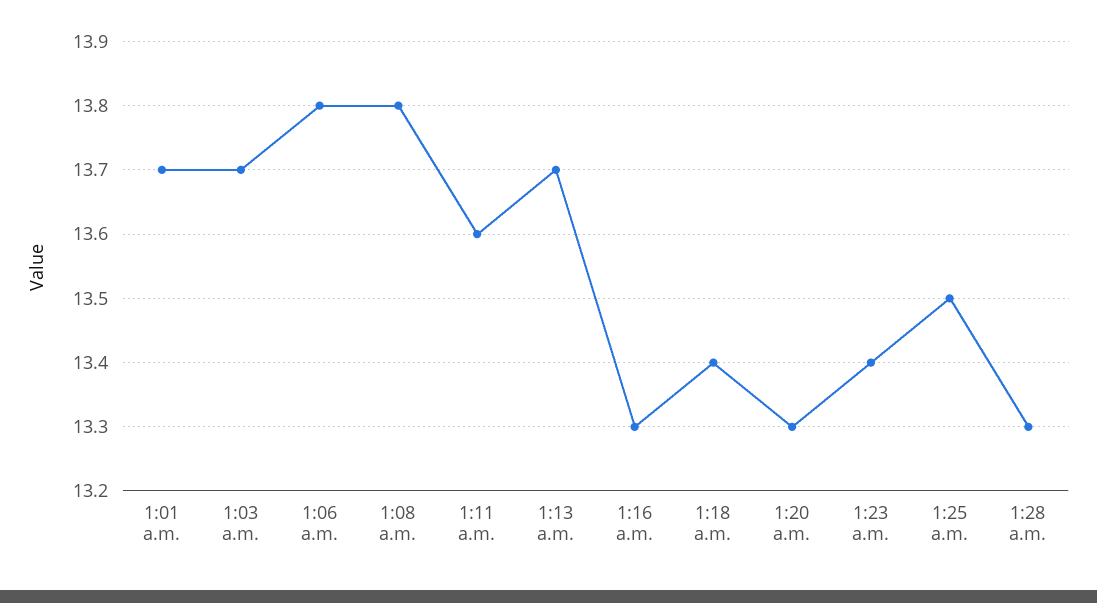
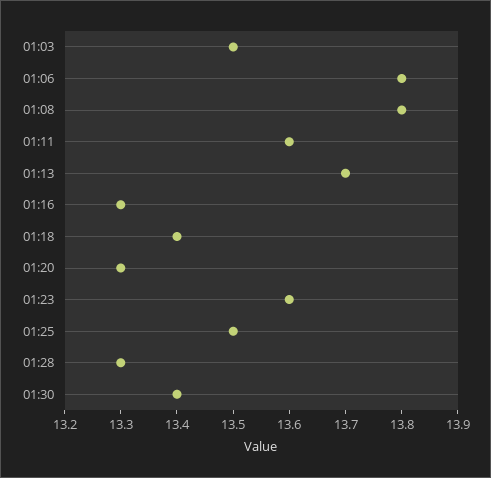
1:01 a.m.: 13.7 -> none
1:03 a.m.: 13.7 -> 13.5
1:23 a.m.: 13.4 -> 13.6
01:30: none -> 13.4

